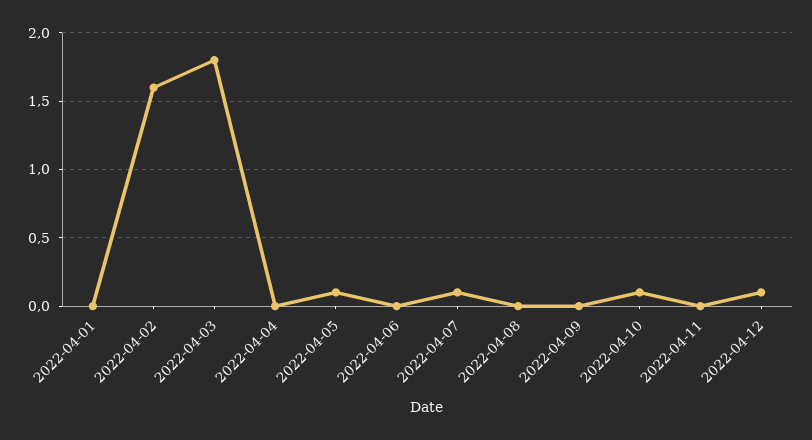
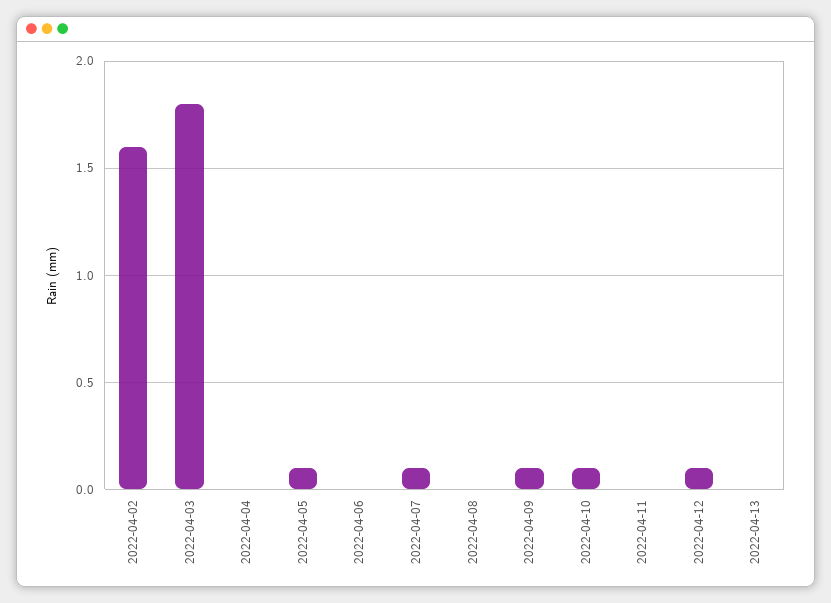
2022-04-01: 0 -> none
2022-04-09: 0 -> 0.1
2022-04-13: none -> 0

